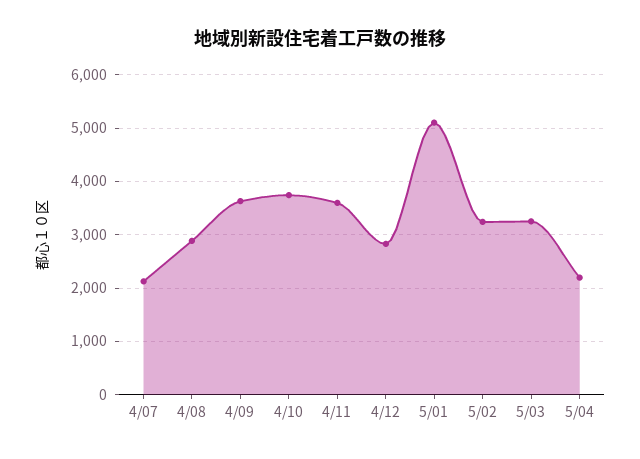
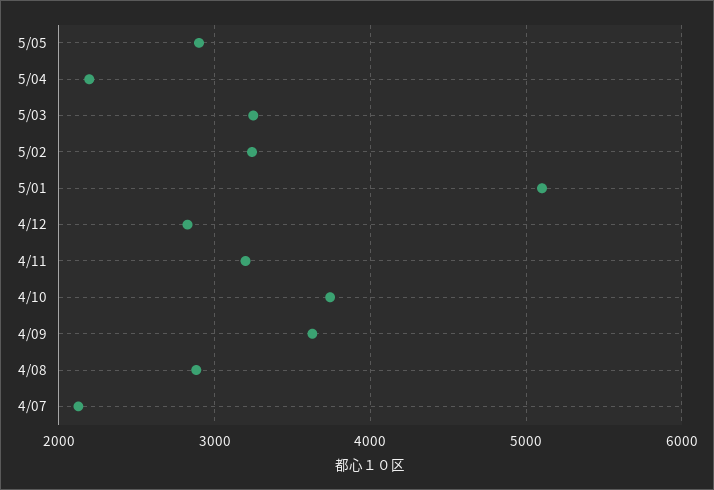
4/11: 3600 -> 3200
5/05: none -> 2900

